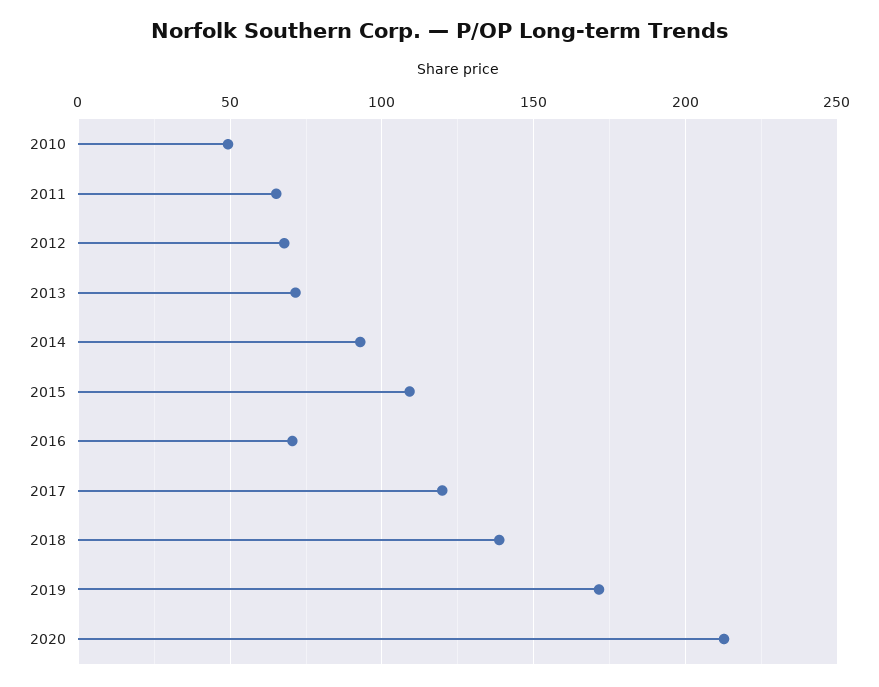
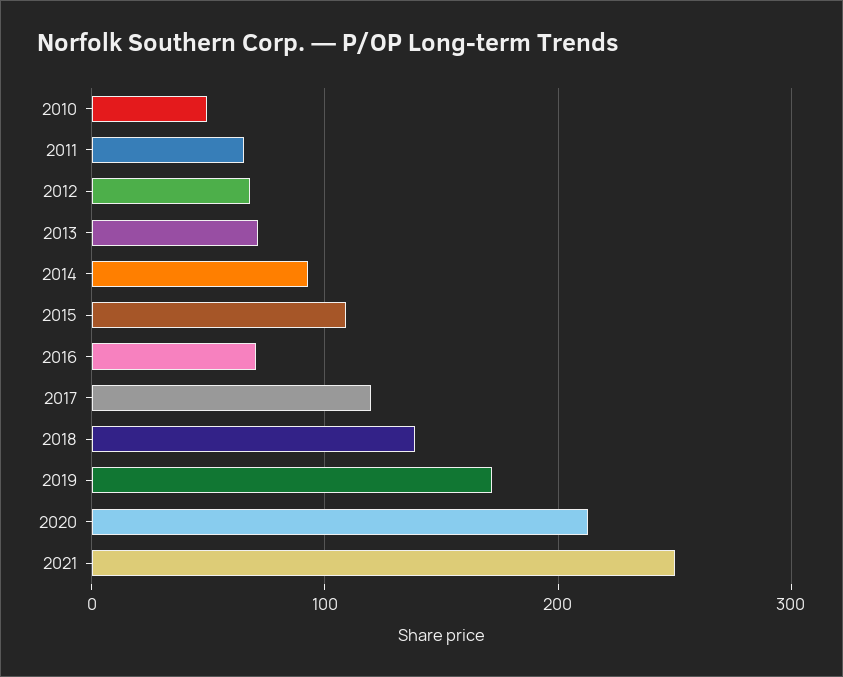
2021: none -> 250

